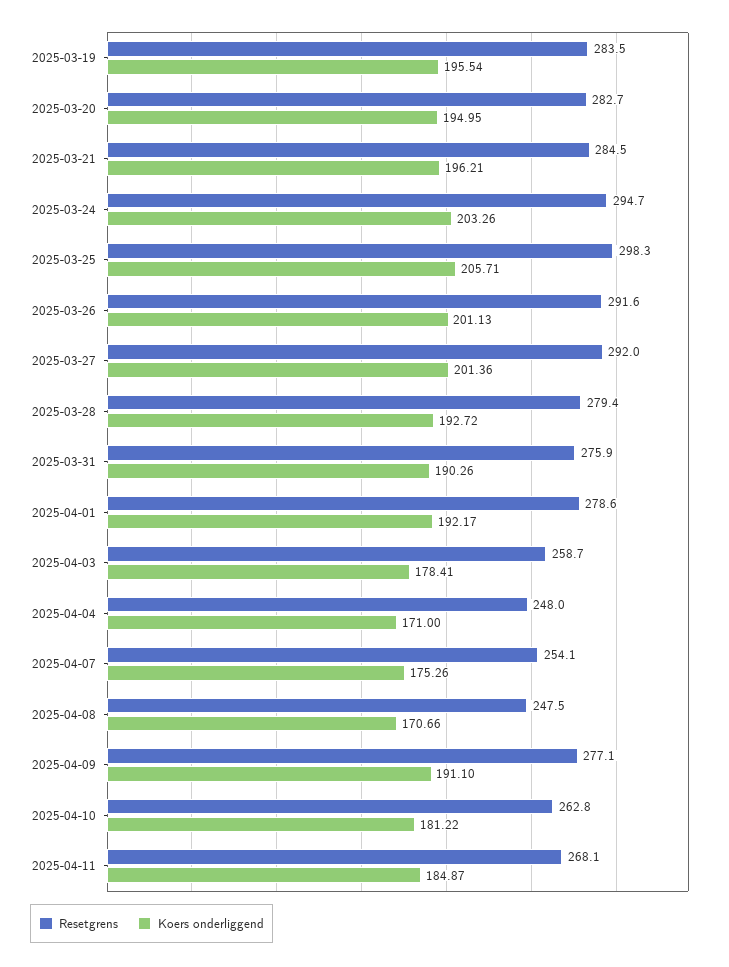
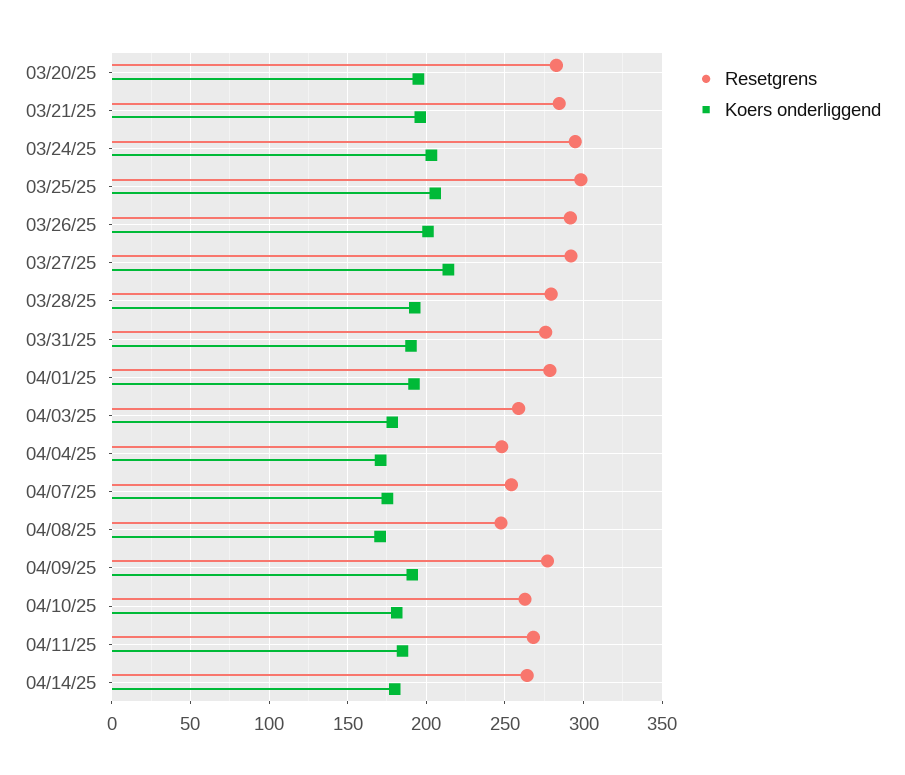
Resetgrens, 2025-03-19: 283.5 -> none
Koers onderliggend, 2025-03-19: 195.54 -> none
Koers onderliggend, 2025-03-27: 201.36 -> 215
Resetgrens, 04/14/25: none -> 265
Koers onderliggend, 04/14/25: none -> 180

